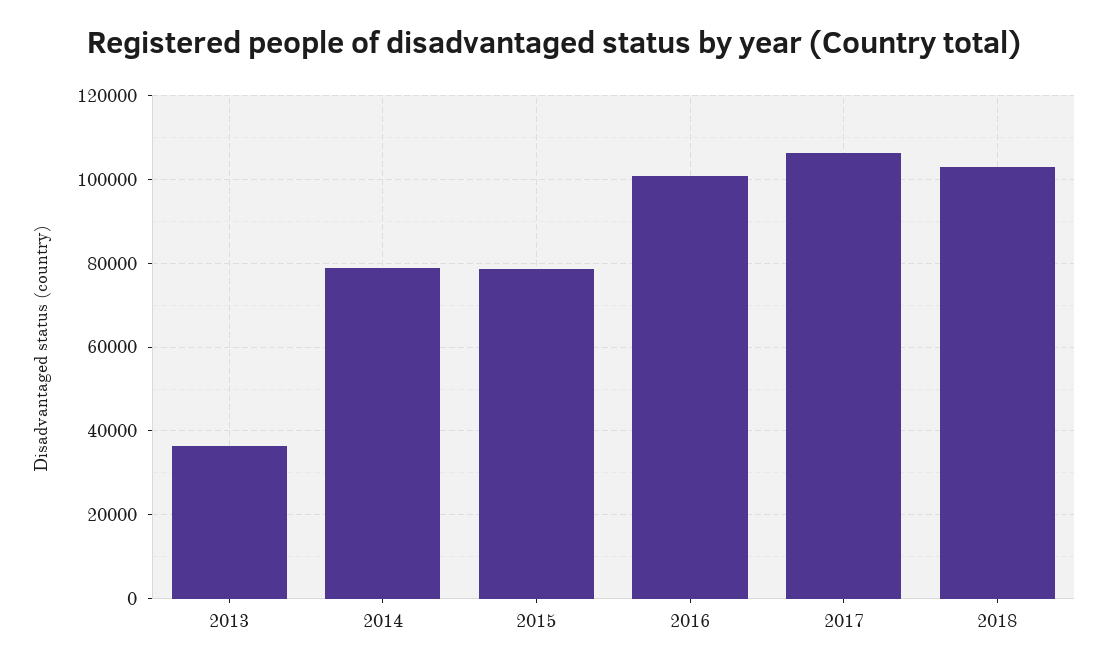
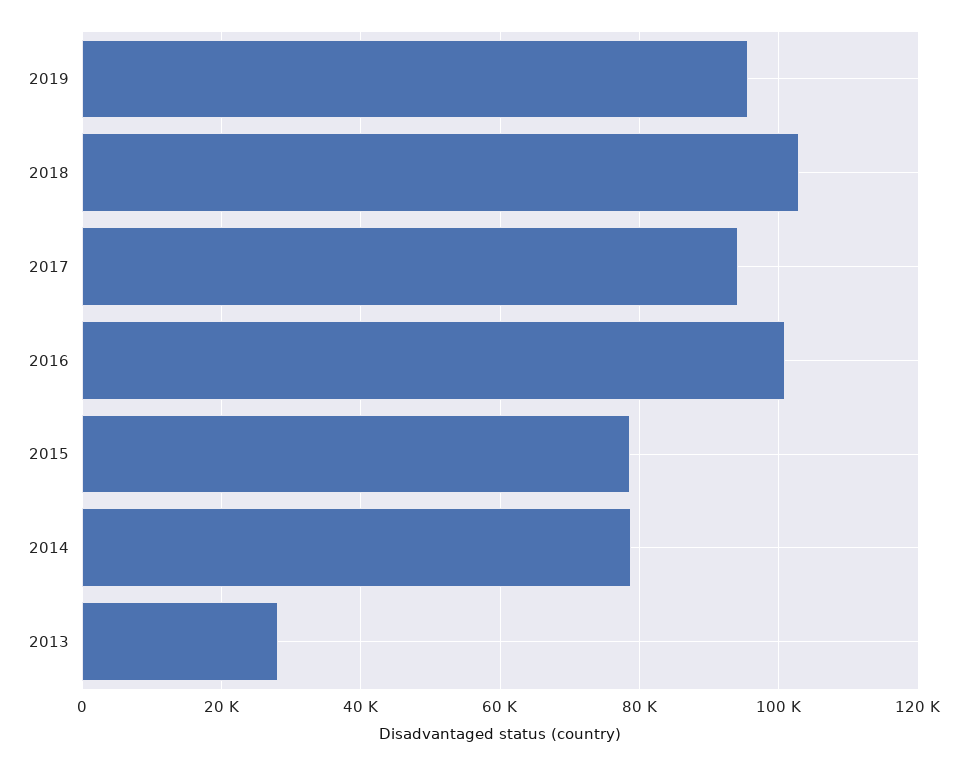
2013: 36000 -> 28000
2017: 106000 -> 94000
2019: none -> 96000

